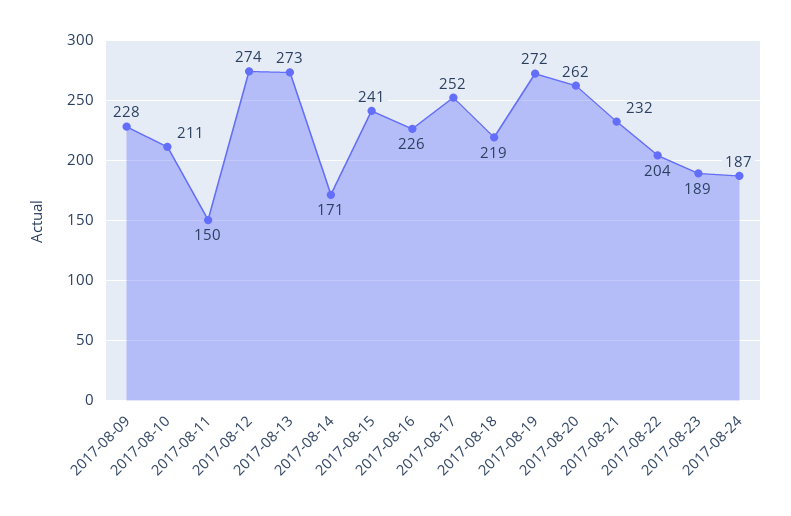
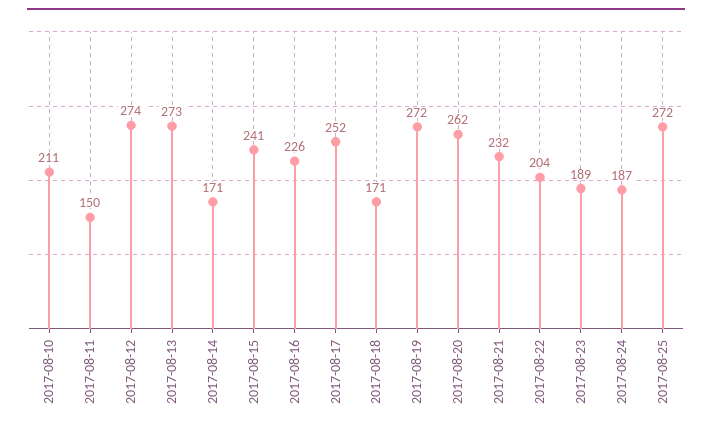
2017-08-09: 228 -> none
2017-08-18: 219 -> 171
2017-08-25: none -> 272

